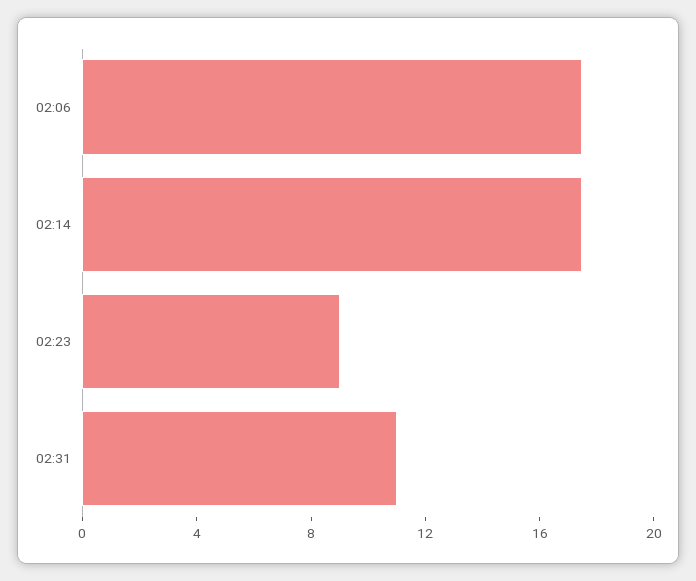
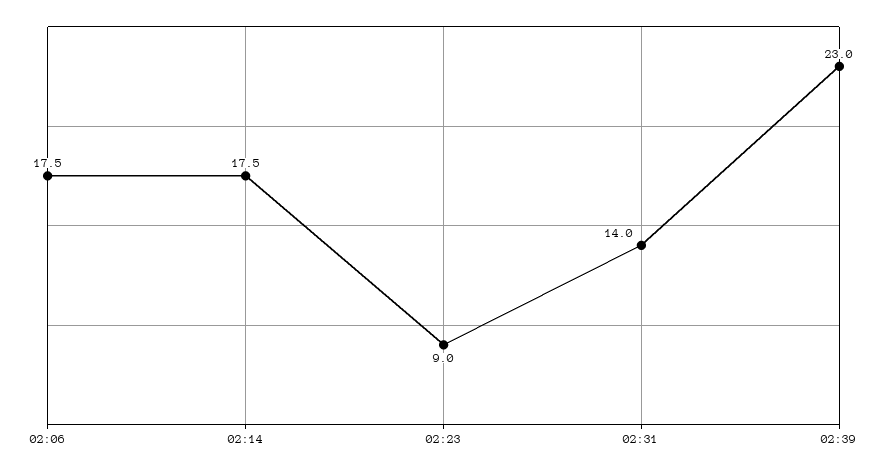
02:31: 11 -> 14
02:39: none -> 23

